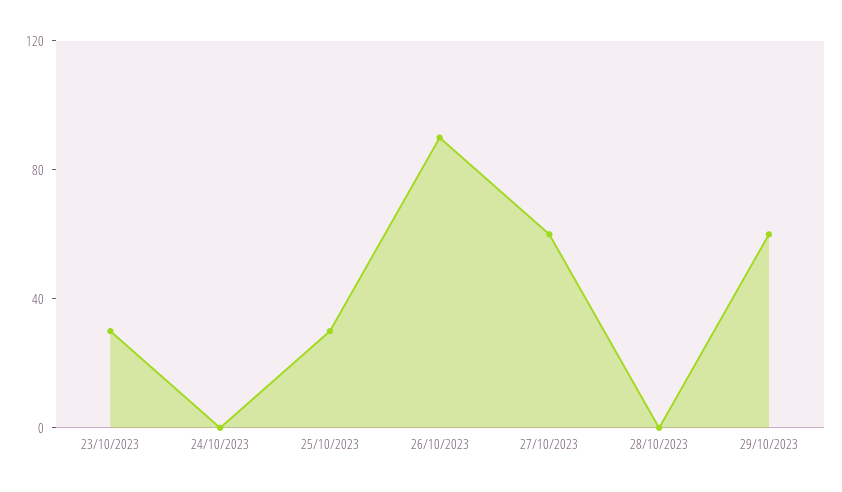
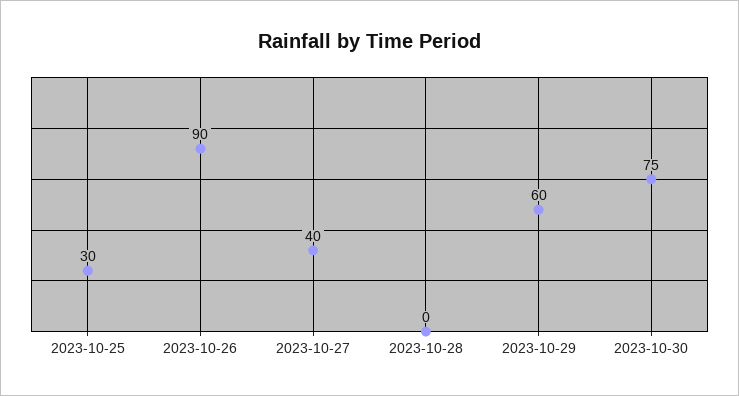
23/10/2023: 30 -> none
24/10/2023: 0 -> none
27/10/2023: 60 -> 40
2023-10-30: none -> 75

